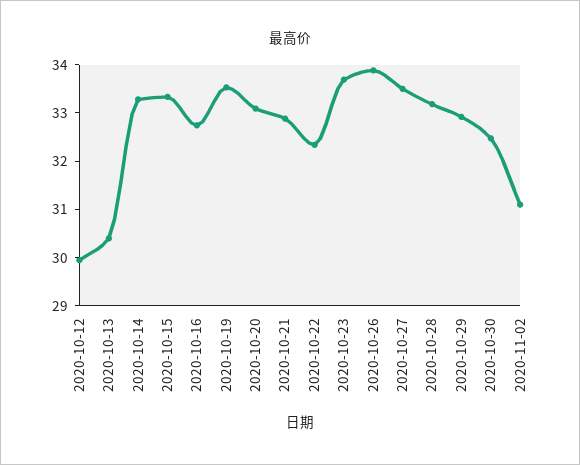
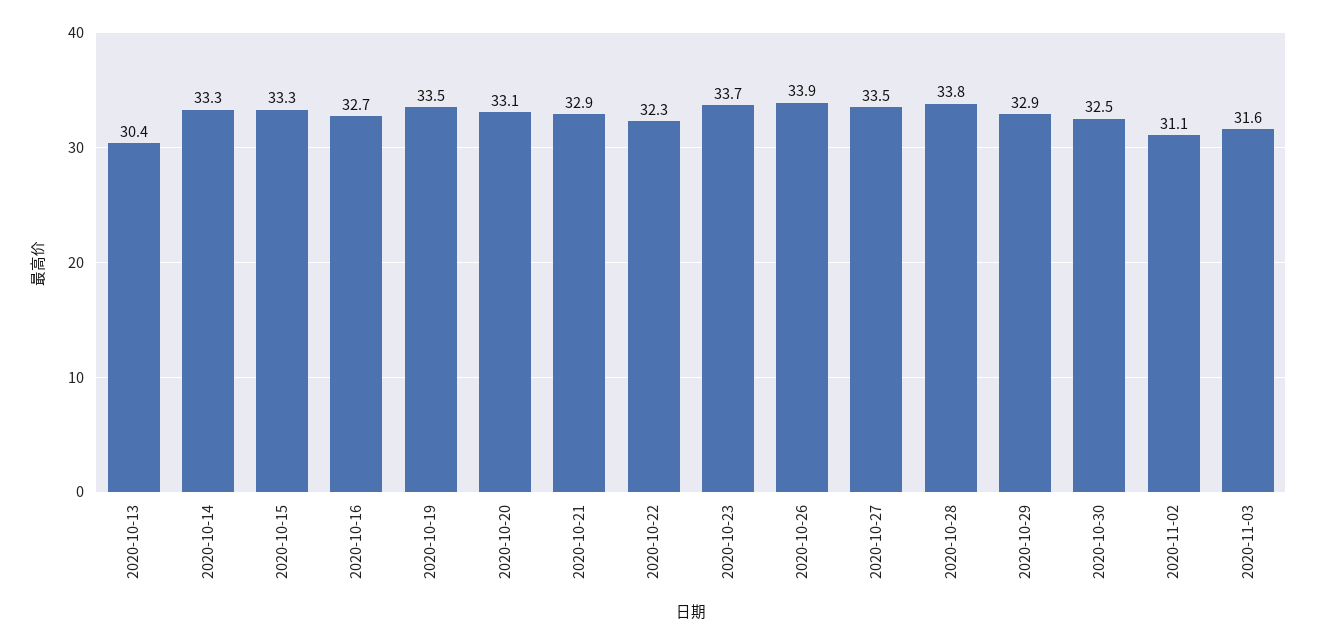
2020-10-12: 30 -> none
2020-10-28: 33.2 -> 33.8
2020-11-03: none -> 31.6

